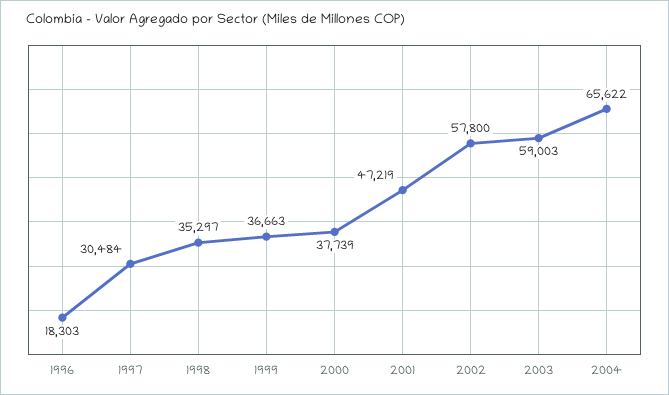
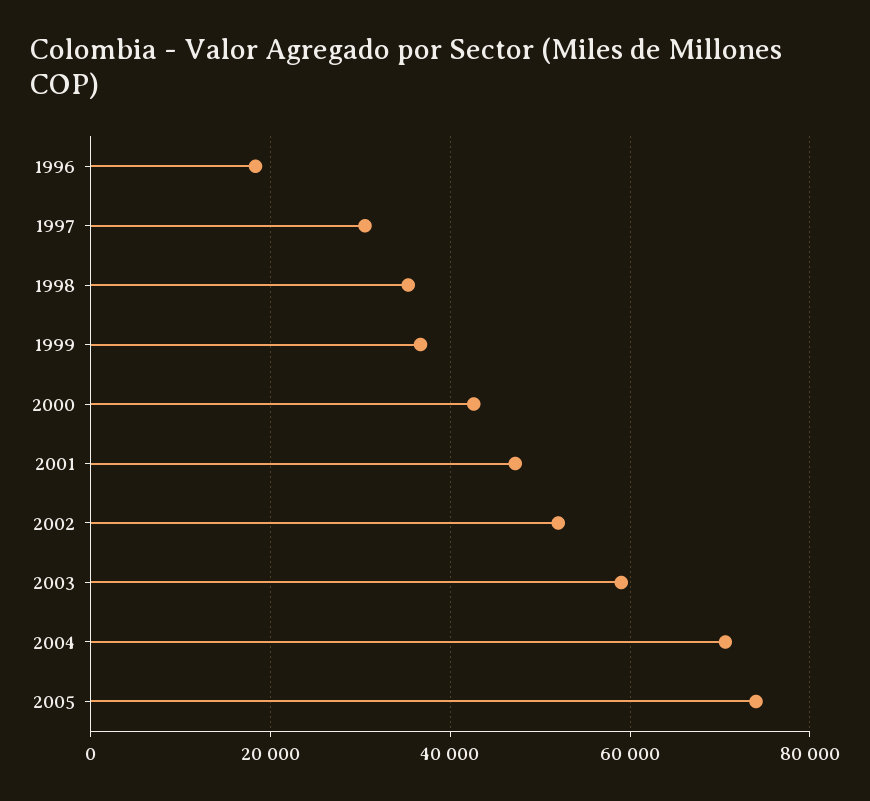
2000: 37739 -> 42000
2002: 57800 -> 52000
2004: 65622 -> 70000
2005: none -> 74000

